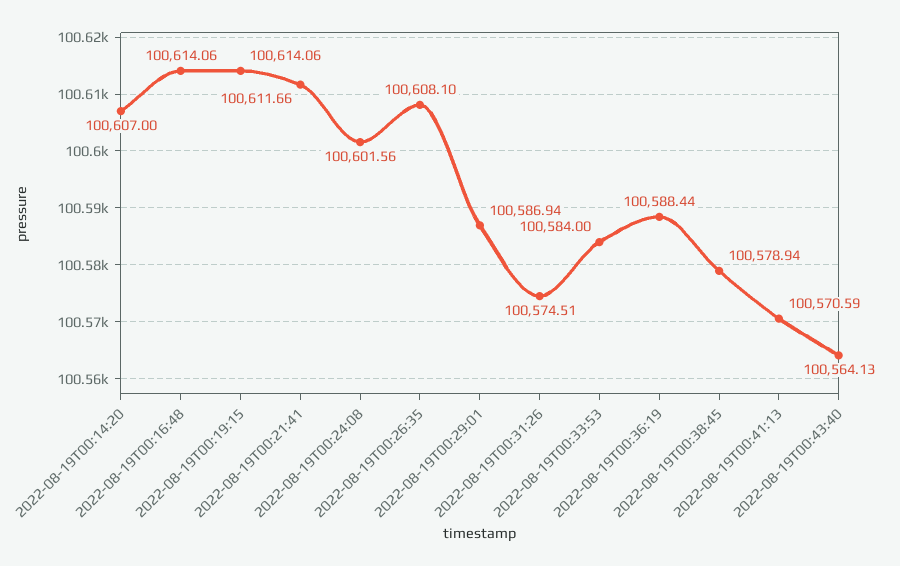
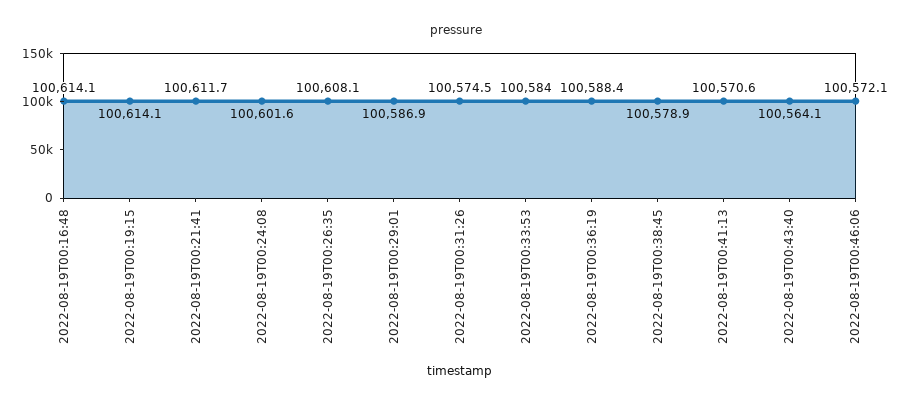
2022-08-19T00:14:20: 100607 -> none
2022-08-19T00:46:06: none -> 100572.1

